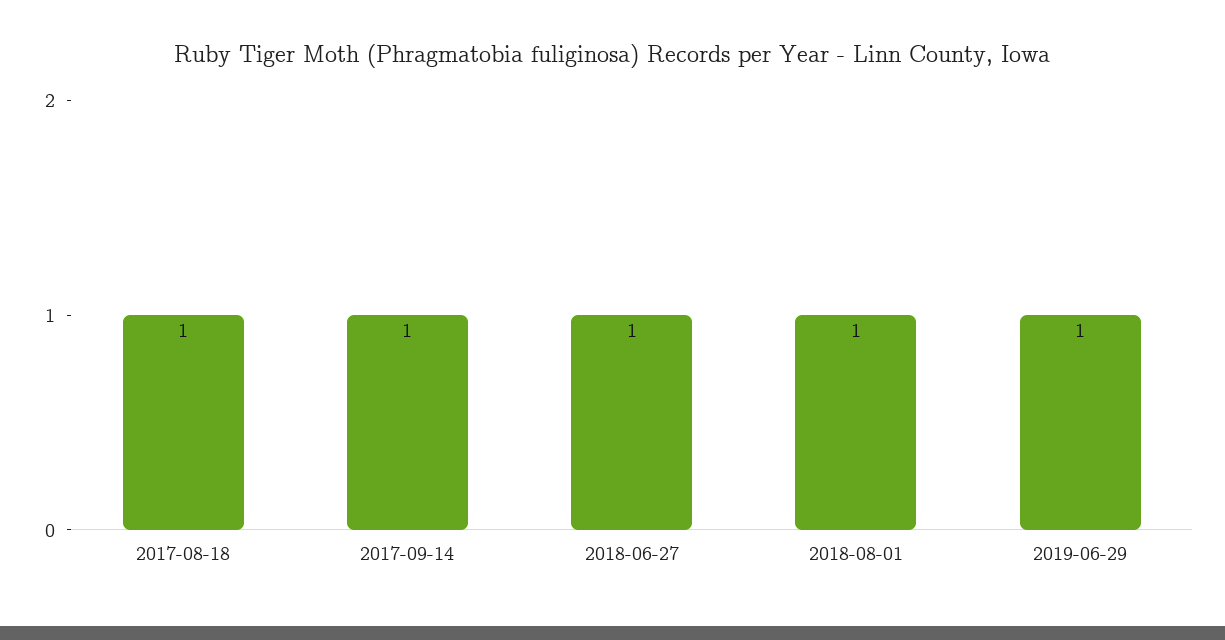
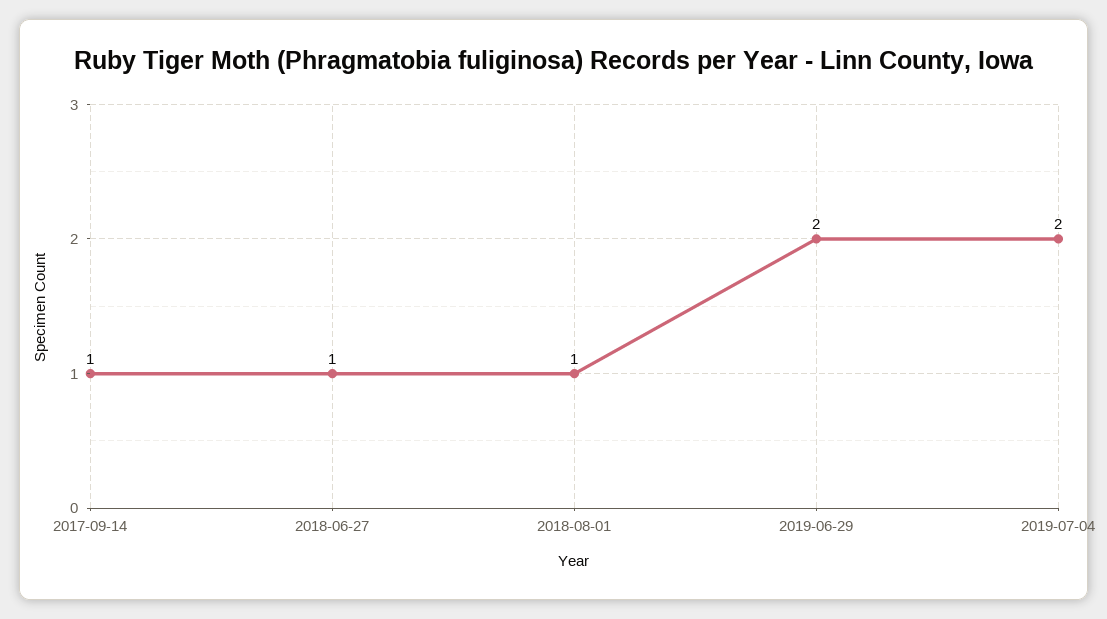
2017-08-18: 1 -> none
2019-06-29: 1 -> 2
2019-07-04: none -> 2

